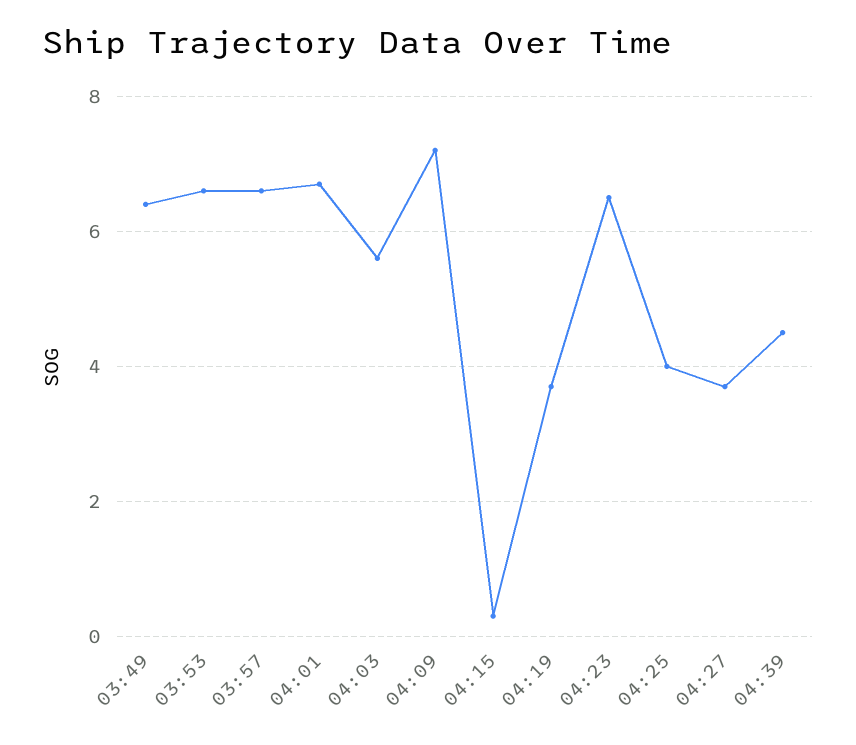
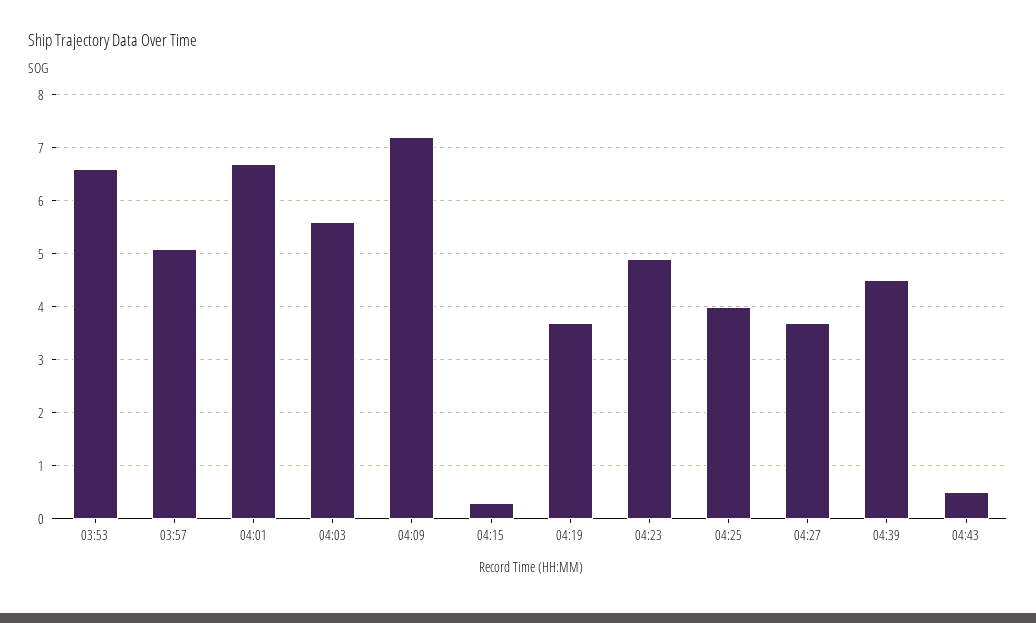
03:49: 6.5 -> none
03:57: 6.5 -> 5
04:23: 6.5 -> 5
04:43: none -> 0.5

